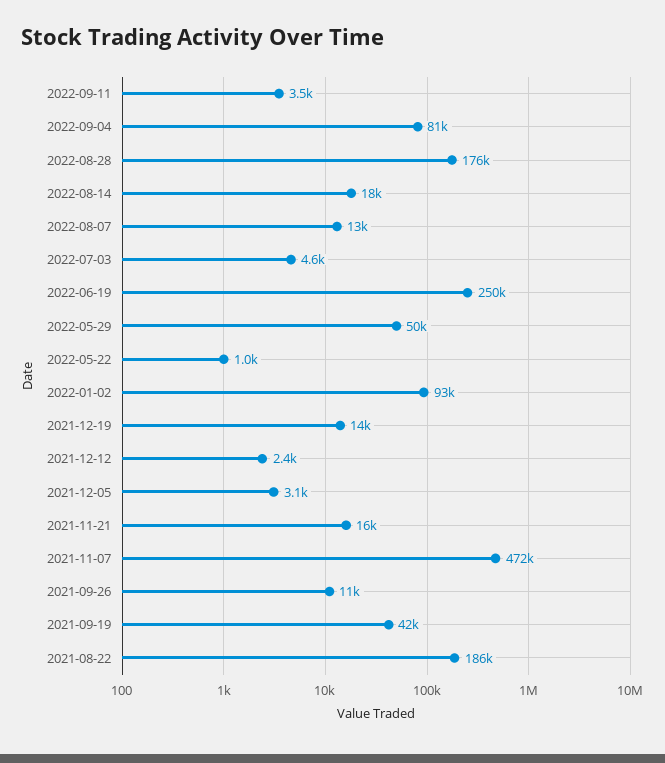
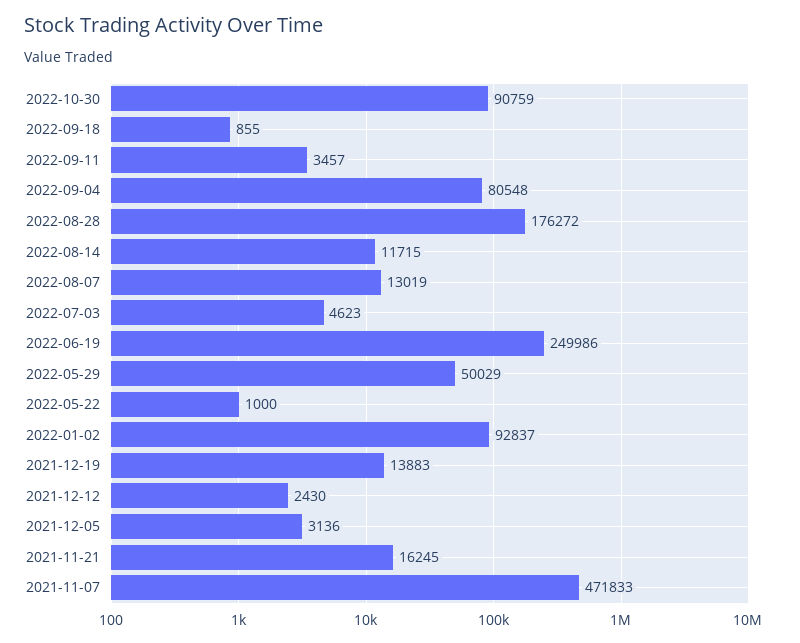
2022-08-14: 18000 -> 11715
2021-09-26: 11000 -> none
2021-09-19: 42000 -> none
2021-08-22: 186000 -> none
2022-10-30: none -> 90759
2022-09-18: none -> 855

